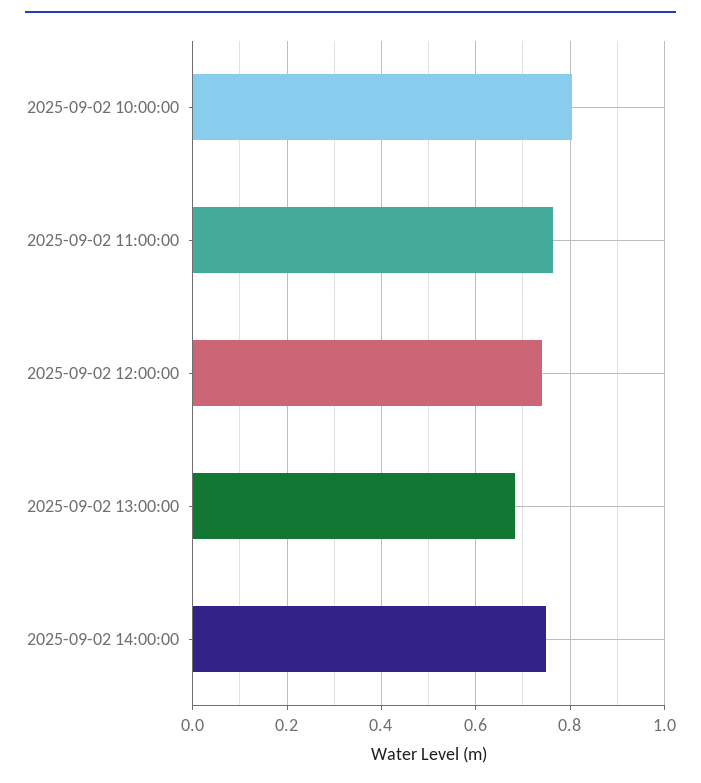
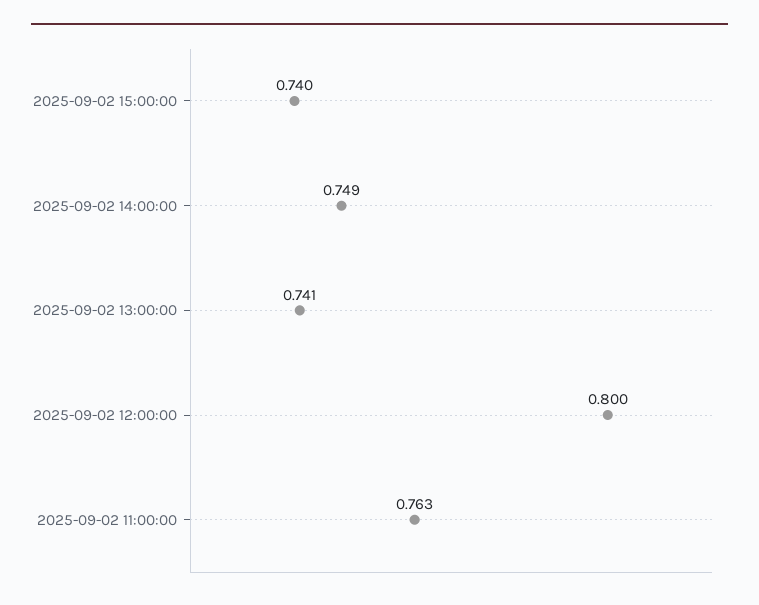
2025-09-02 10:00:00: 0.8 -> none
2025-09-02 12:00:00: 0.74 -> 0.8
2025-09-02 13:00:00: 0.68 -> 0.741
2025-09-02 15:00:00: none -> 0.74

